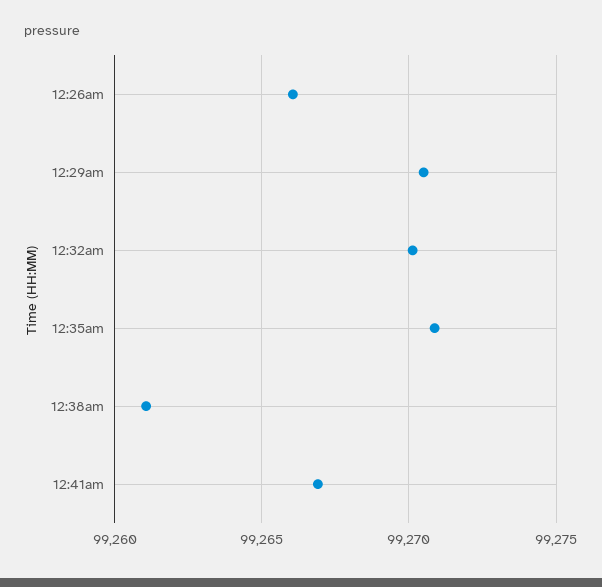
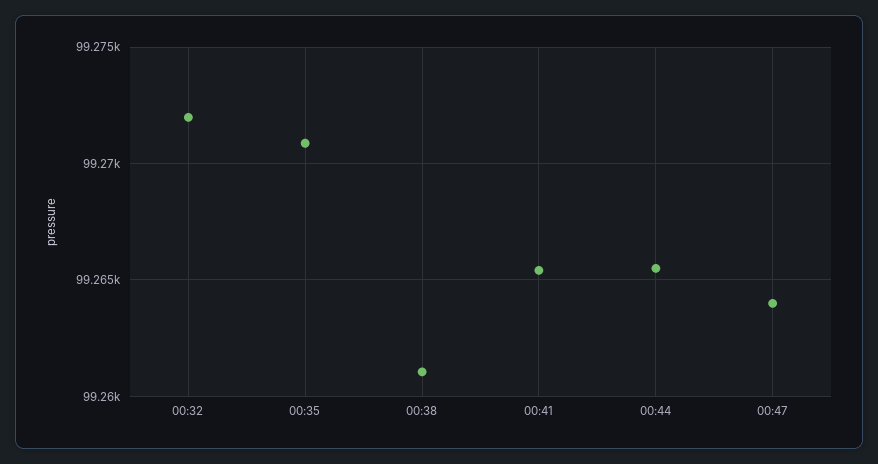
12:26am: 99266 -> none
12:29am: 99270.5 -> none
12:32am: 99270 -> 99272
12:41am: 99267 -> 99265.5
00:44: none -> 99265.5
00:47: none -> 99264

